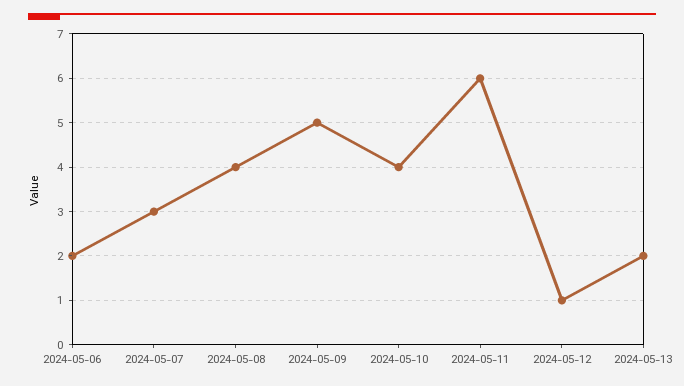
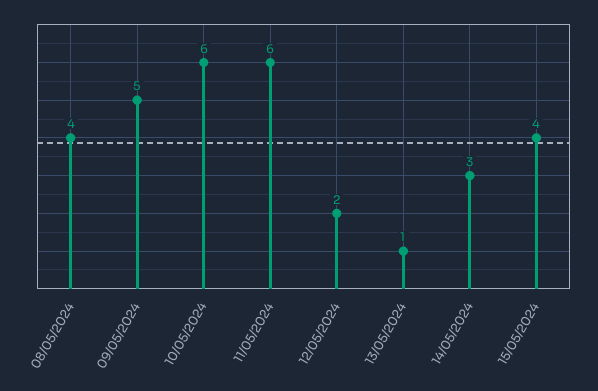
2024-05-06: 2 -> none
2024-05-07: 3 -> none
2024-05-10: 4 -> 6
2024-05-12: 1 -> 2
2024-05-13: 2 -> 1
14/05/2024: none -> 3
15/05/2024: none -> 4

